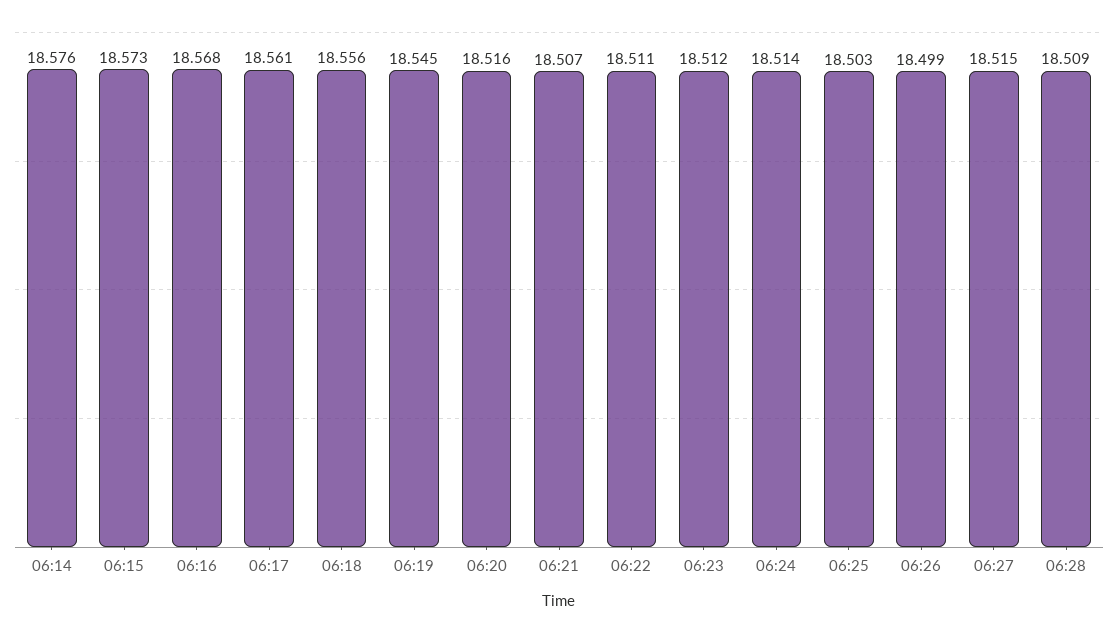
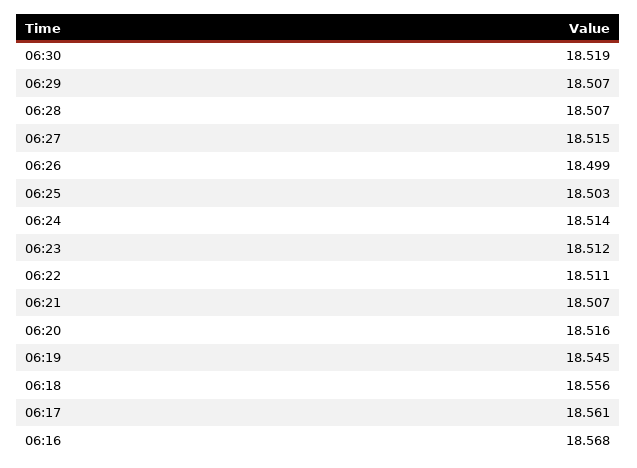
06:14: 18.576 -> none
06:15: 18.573 -> none
06:28: 18.509 -> 18.507
06:30: none -> 18.519
06:29: none -> 18.507

